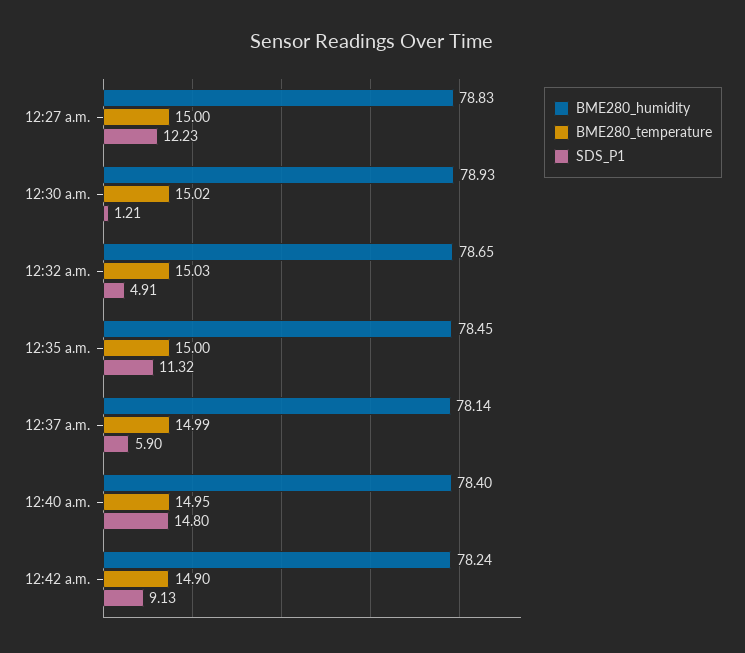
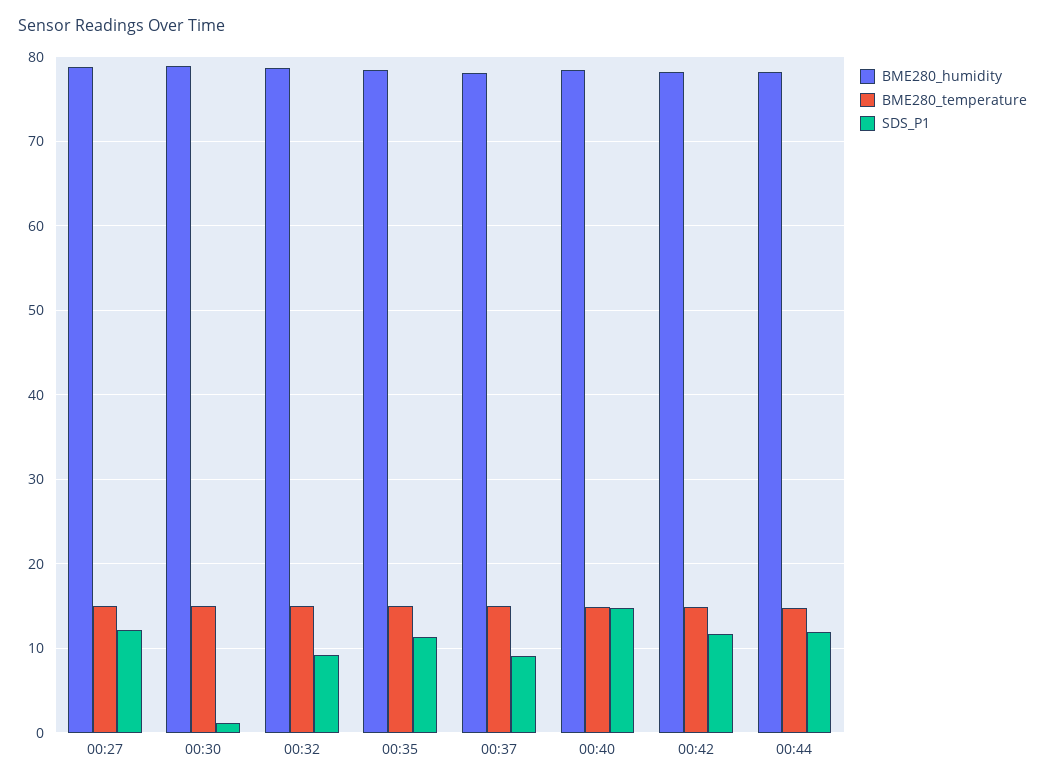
SDS_P1, 12:32 a.m.: 4.91 -> 9
SDS_P1, 12:37 a.m.: 5.9 -> 9
SDS_P1, 12:42 a.m.: 9.13 -> 12
BME280_humidity, 00:44: none -> 78
BME280_temperature, 00:44: none -> 15
SDS_P1, 00:44: none -> 12

